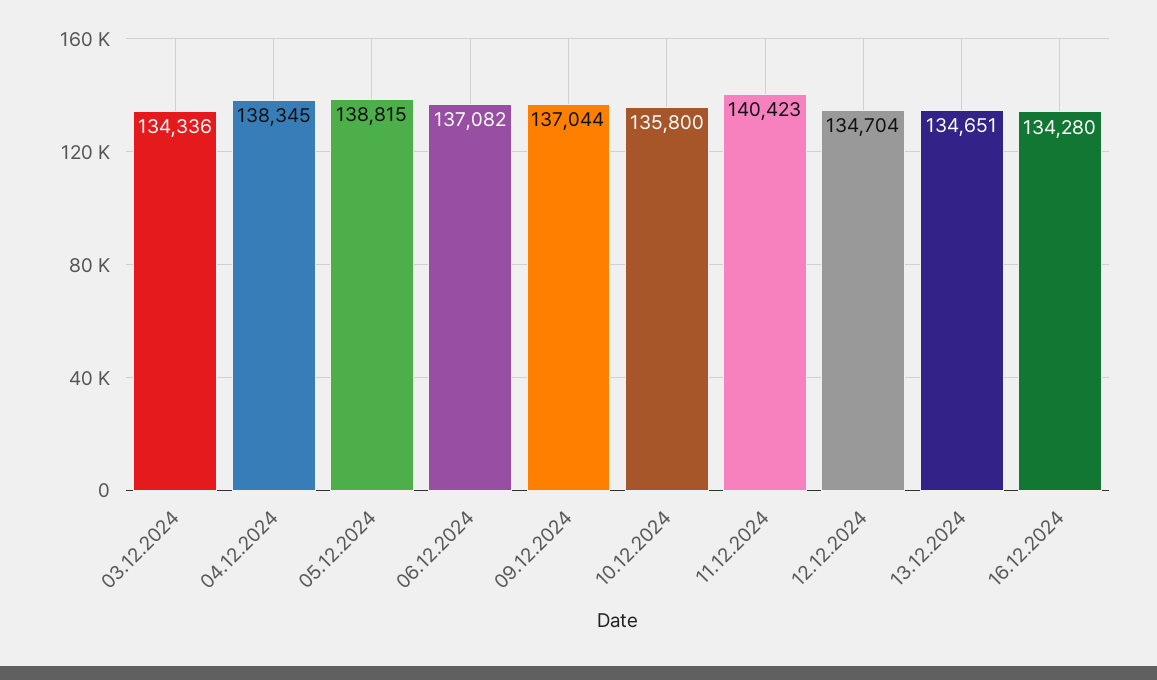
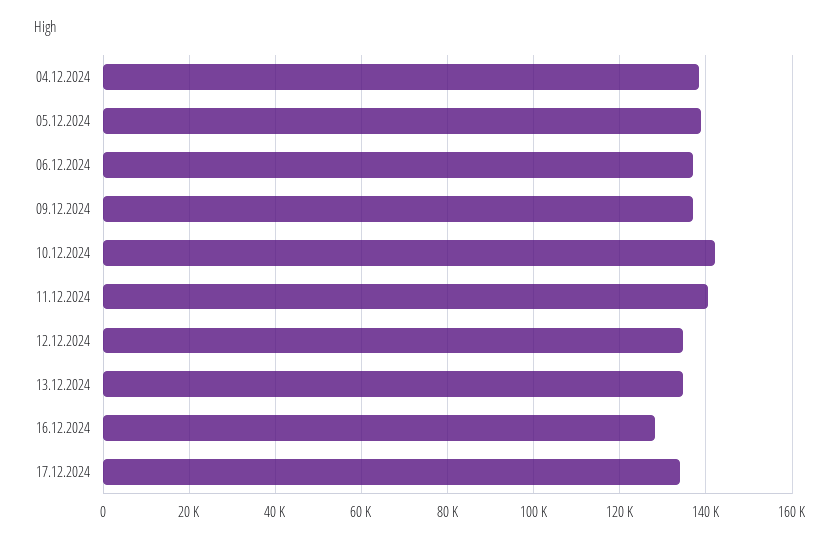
03.12.2024: 134336 -> none
10.12.2024: 135800 -> 142000
16.12.2024: 134280 -> 128000
17.12.2024: none -> 134000

